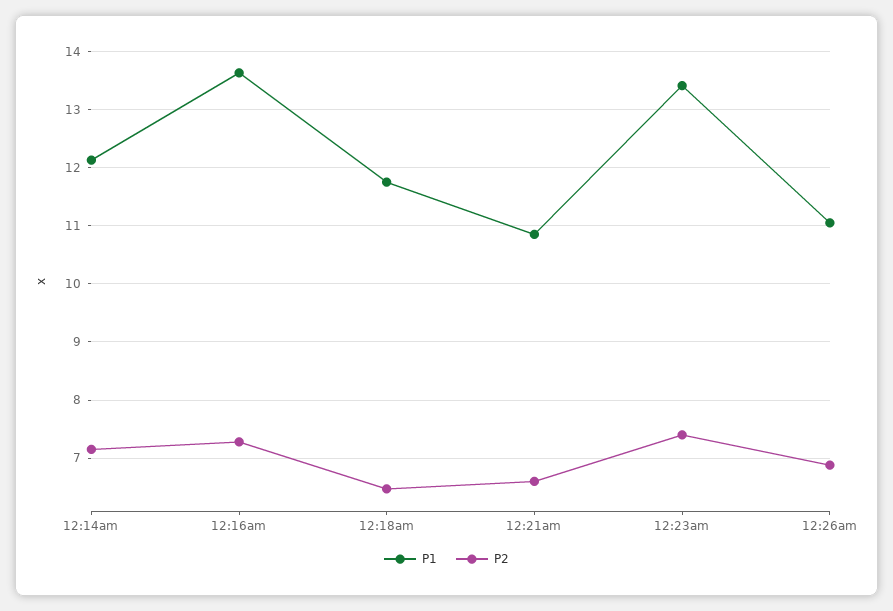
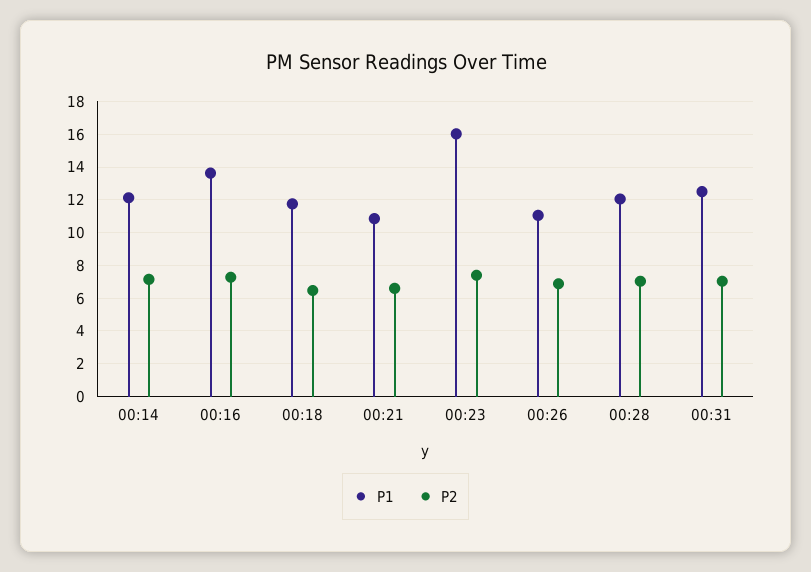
P1, 12:23am: 13.4 -> 16
P1, 00:28: none -> 12
P2, 00:28: none -> 7
P1, 00:31: none -> 12.5
P2, 00:31: none -> 7

